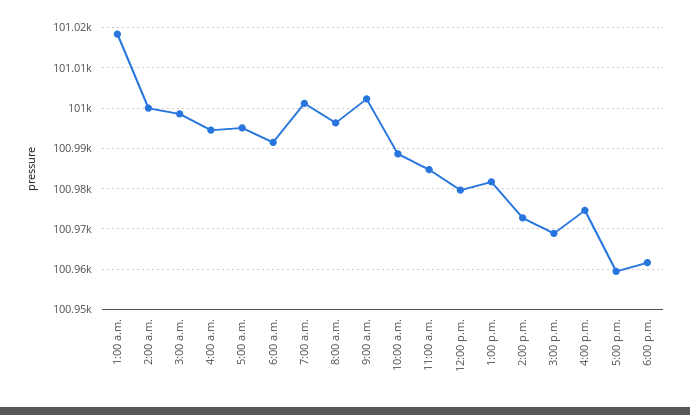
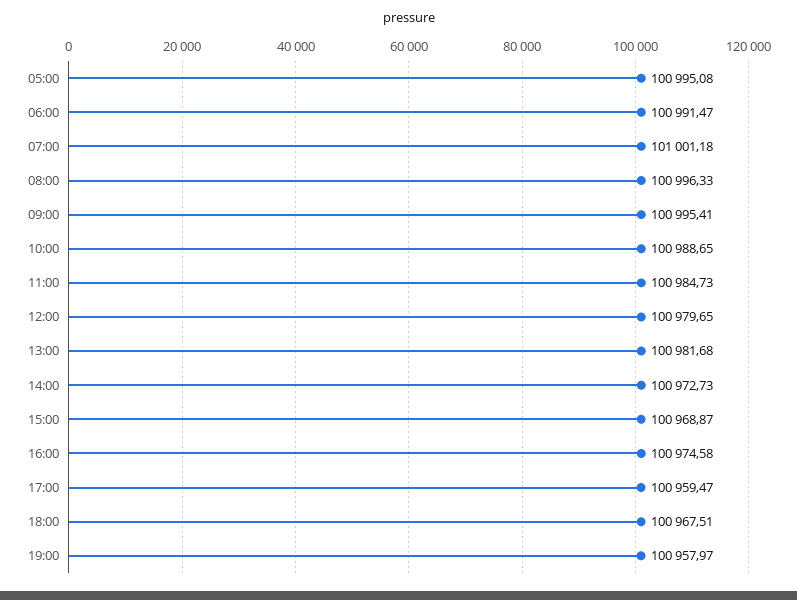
1:00 a.m.: 101018 -> none
2:00 a.m.: 101000 -> none
3:00 a.m.: 100998 -> none
4:00 a.m.: 100994 -> none
9:00 a.m.: 101002 -> 100995.41
6:00 p.m.: 100962 -> 100967.51
19:00: none -> 100957.97

